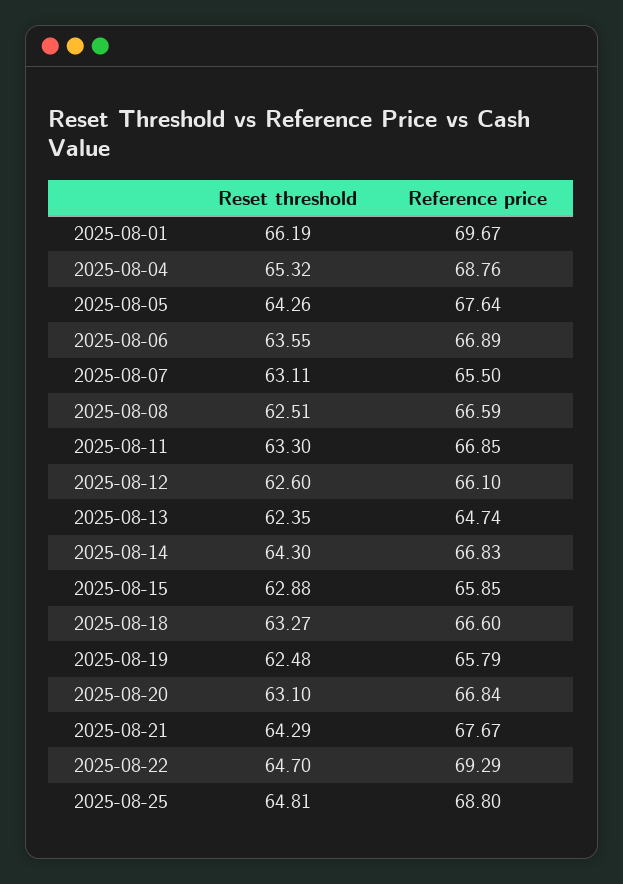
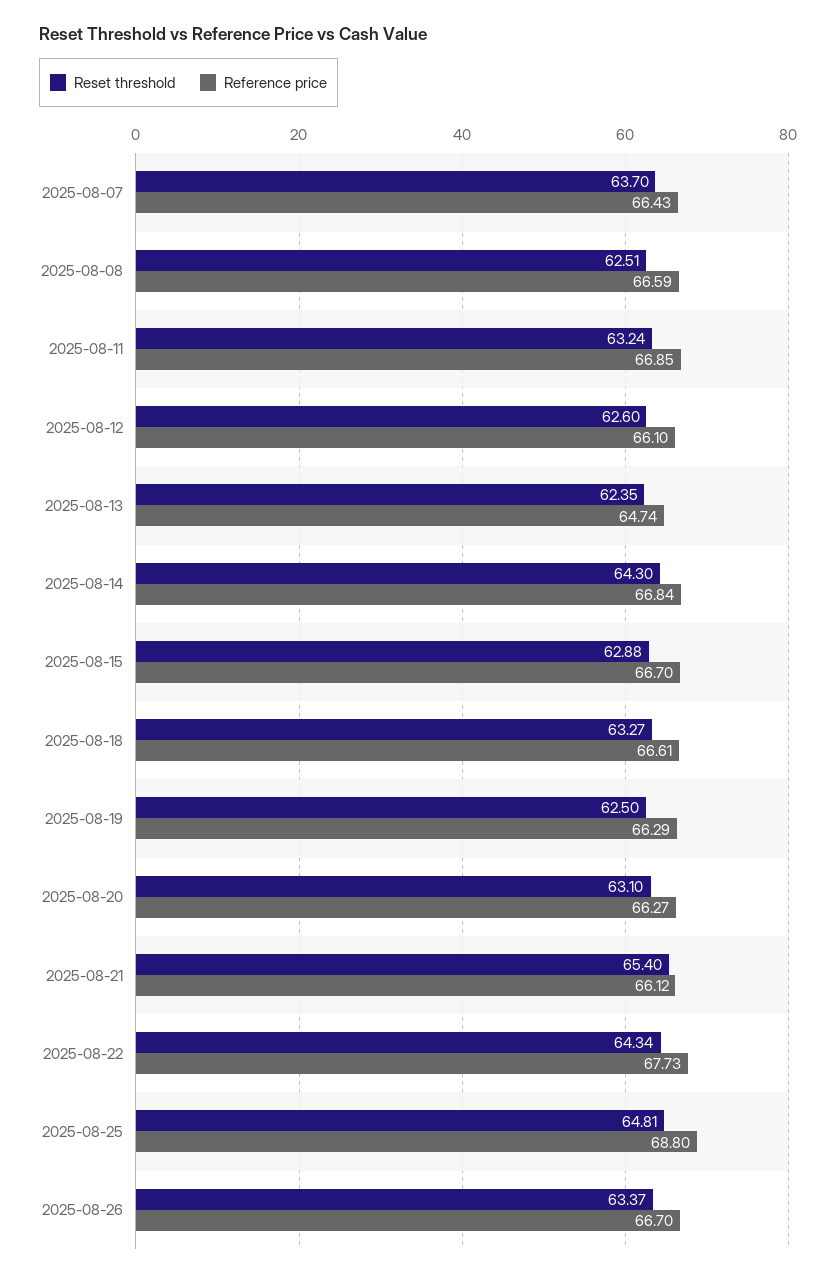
Reset threshold, 2025-08-01: 66.19 -> none
Reference price, 2025-08-01: 69.67 -> none
Reset threshold, 2025-08-04: 65.32 -> none
Reference price, 2025-08-04: 68.76 -> none
Reset threshold, 2025-08-05: 64.26 -> none
Reference price, 2025-08-05: 67.64 -> none
Reset threshold, 2025-08-06: 63.55 -> none
Reference price, 2025-08-06: 66.89 -> none
Reset threshold, 2025-08-07: 63.11 -> 63.7
Reference price, 2025-08-07: 65.5 -> 66.43
Reset threshold, 2025-08-11: 63.3 -> 63.24
Reference price, 2025-08-14: 66.83 -> 66.84
Reference price, 2025-08-15: 65.85 -> 66.7
Reference price, 2025-08-18: 66.6 -> 66.61
Reset threshold, 2025-08-19: 62.48 -> 62.5
Reference price, 2025-08-19: 65.79 -> 66.29
Reference price, 2025-08-20: 66.84 -> 66.27
Reset threshold, 2025-08-21: 64.29 -> 65.4
Reference price, 2025-08-21: 67.67 -> 66.12
Reset threshold, 2025-08-22: 64.7 -> 64.34
Reference price, 2025-08-22: 69.29 -> 67.73
Reset threshold, 2025-08-26: none -> 63.37
Reference price, 2025-08-26: none -> 66.7

